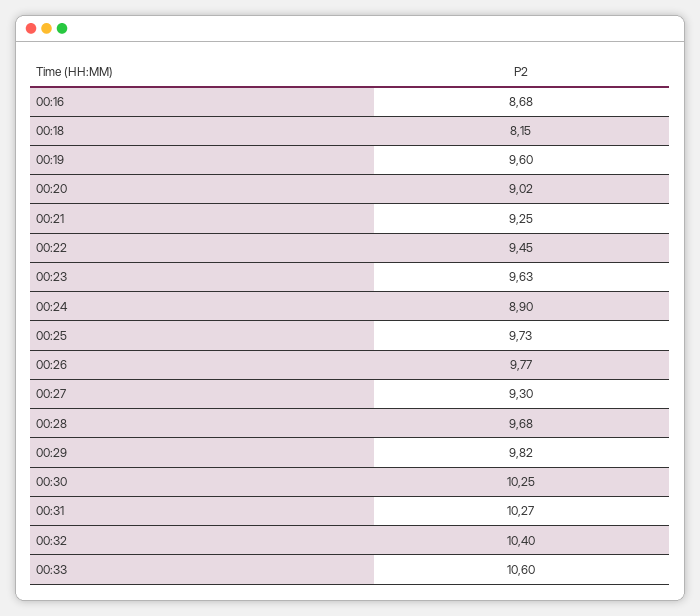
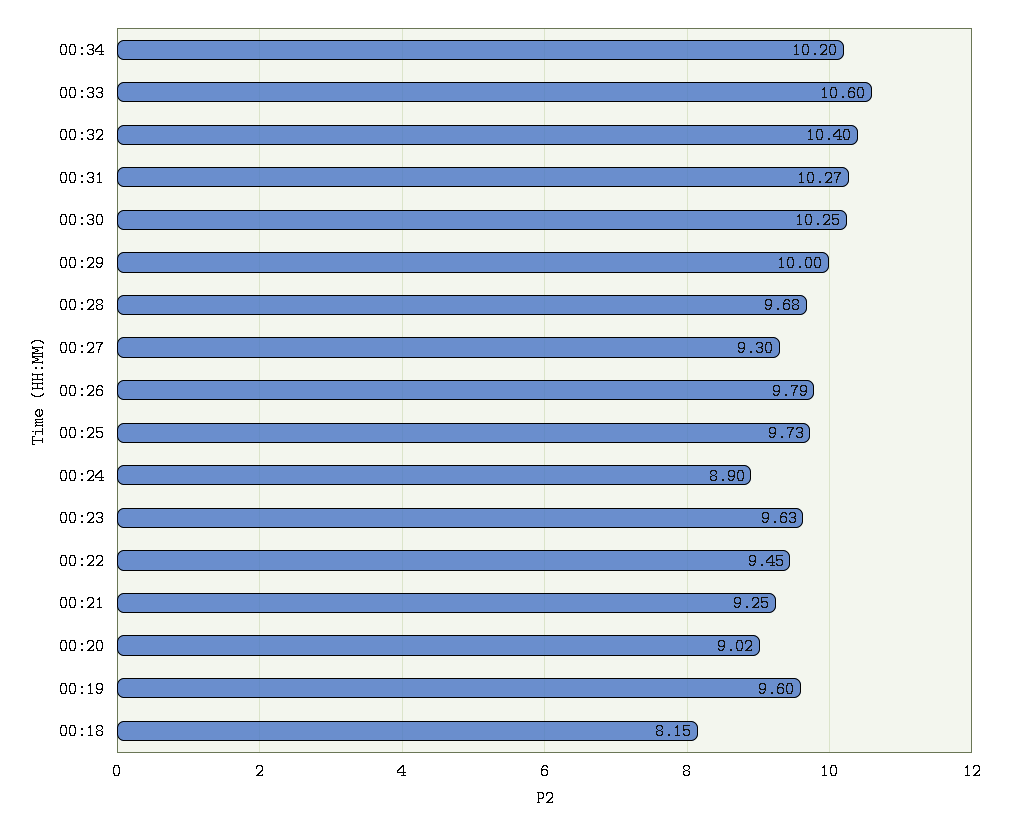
00:16: 8.68 -> none
00:26: 9.77 -> 9.79
00:29: 9.82 -> 10
00:34: none -> 10.2

